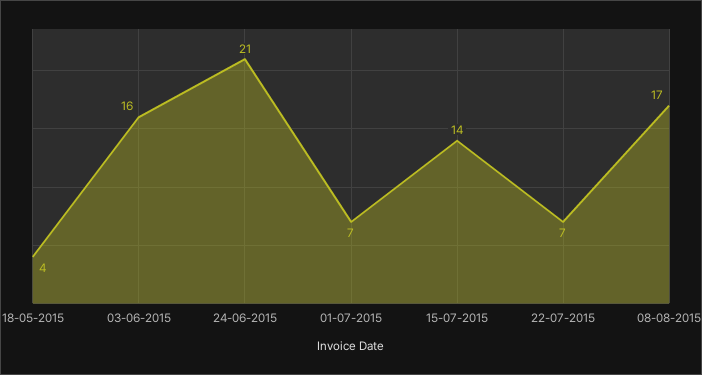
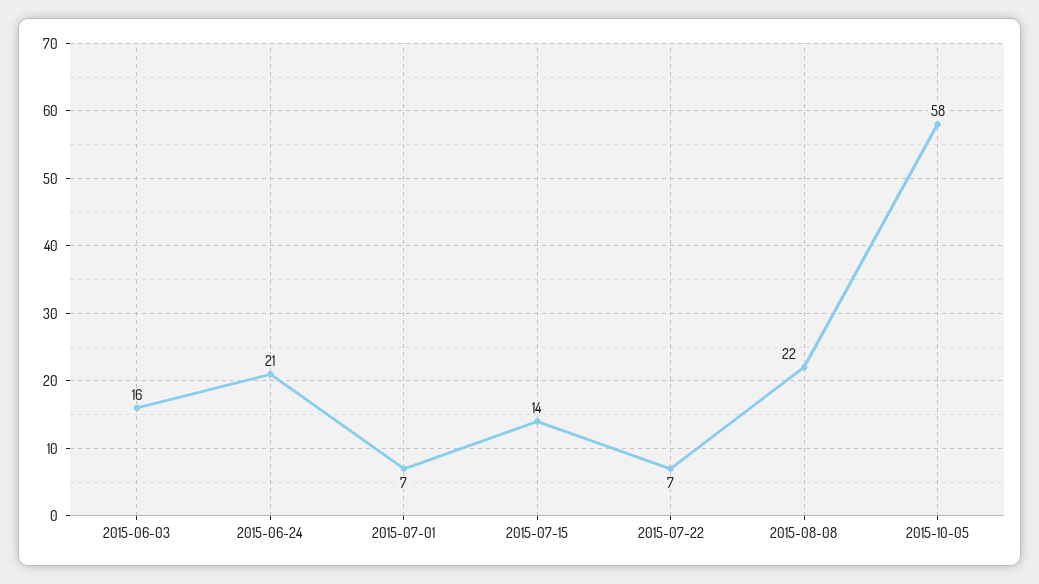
18-05-2015: 4 -> none
08-08-2015: 17 -> 22
2015-10-05: none -> 58

